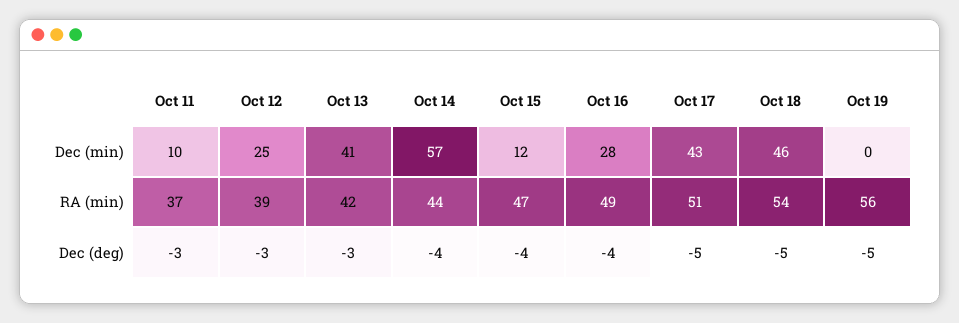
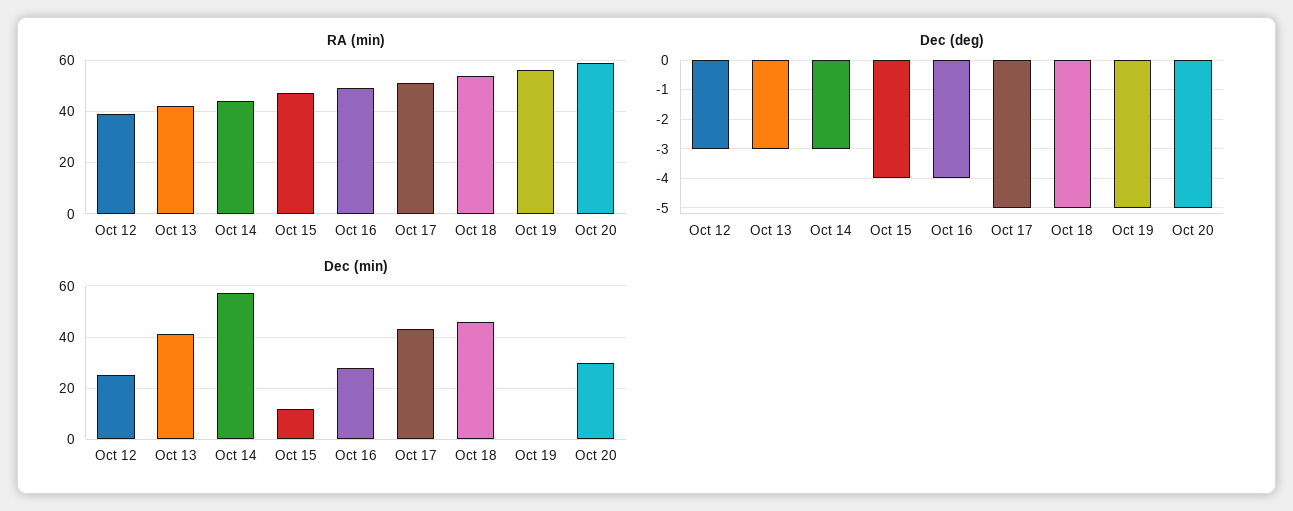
Dec (min), Oct 11: 10 -> none
RA (min), Oct 11: 37 -> none
Dec (deg), Oct 11: -3 -> none
Dec (deg), Oct 14: -4 -> -3
RA (min), Oct 20: none -> 60
Dec (deg), Oct 20: none -> -5
Dec (min), Oct 20: none -> 30

